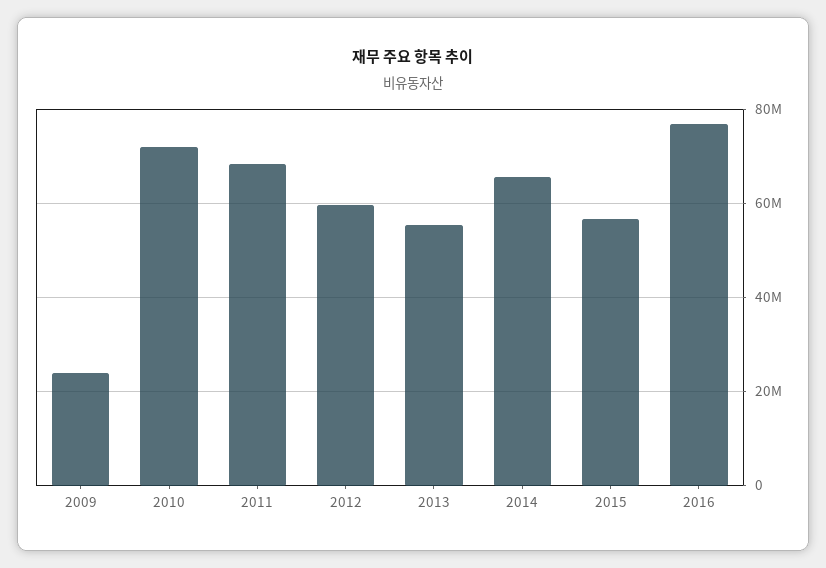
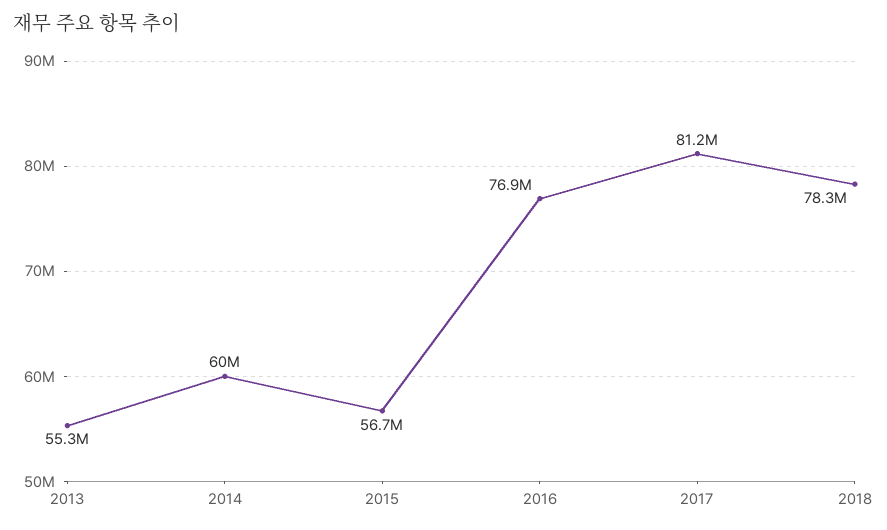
2009: 24000000 -> none
2010: 72000000 -> none
2011: 68000000 -> none
2012: 60000000 -> none
2014: 66000000 -> 60000000
2017: none -> 81200000
2018: none -> 78300000

